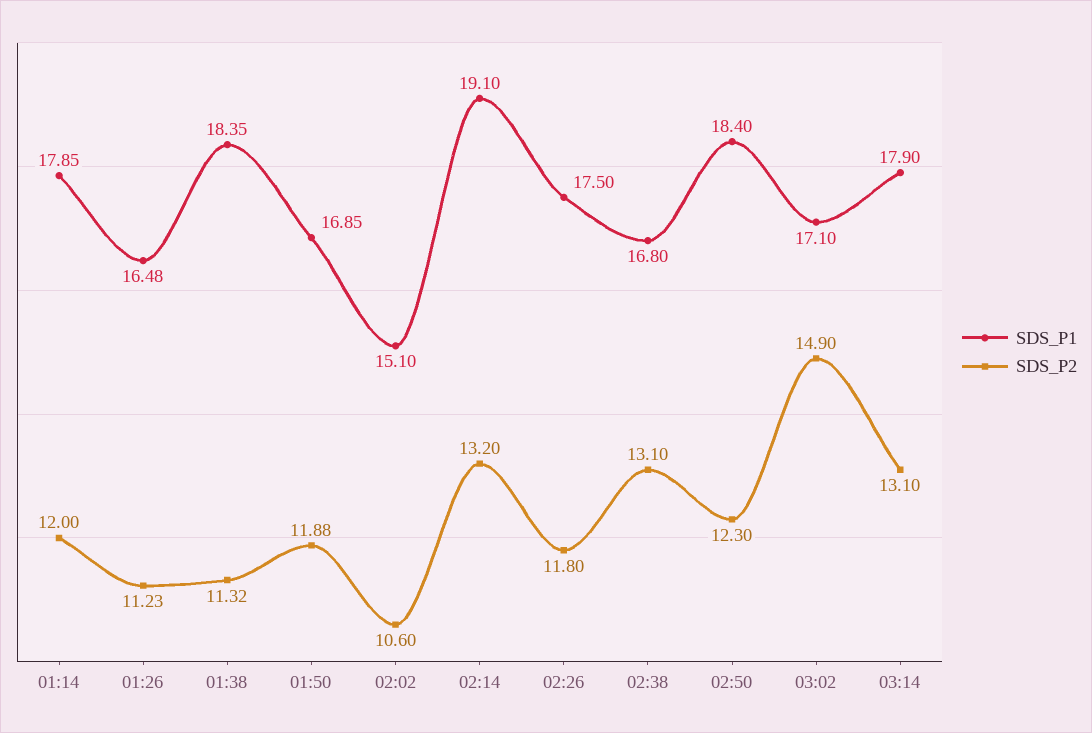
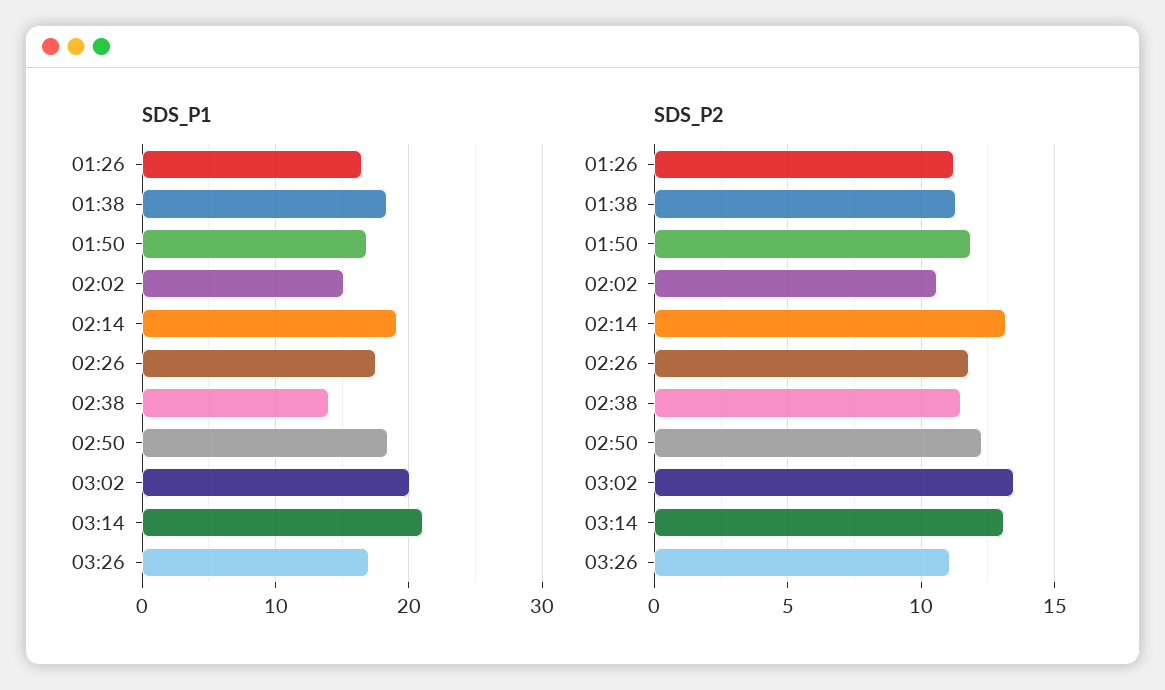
SDS_P1, 01:14: 17.85 -> none
SDS_P2, 01:14: 12 -> none
SDS_P1, 02:38: 16.8 -> 14
SDS_P2, 02:38: 13.1 -> 11.5
SDS_P1, 03:02: 17.1 -> 20
SDS_P2, 03:02: 14.9 -> 13.5
SDS_P1, 03:14: 17.9 -> 21
SDS_P1, 03:26: none -> 17
SDS_P2, 03:26: none -> 11

